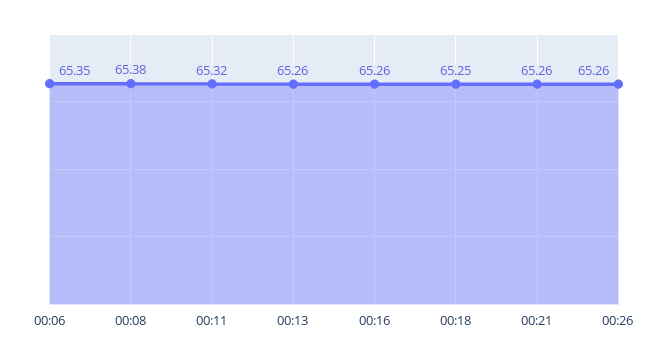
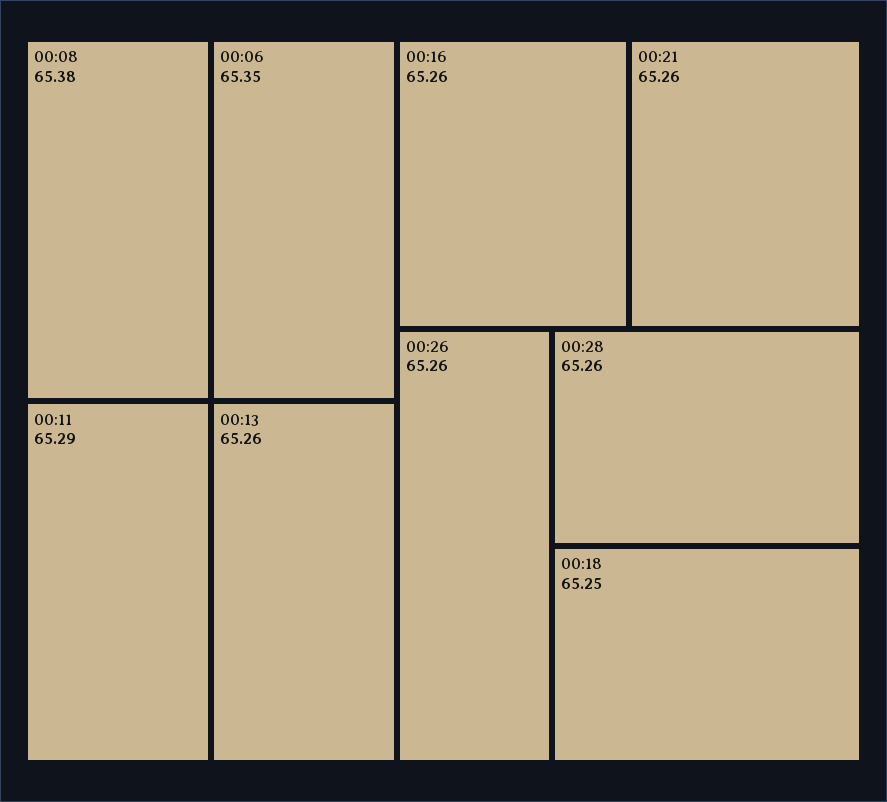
00:11: 65.32 -> 65.29
00:28: none -> 65.26

